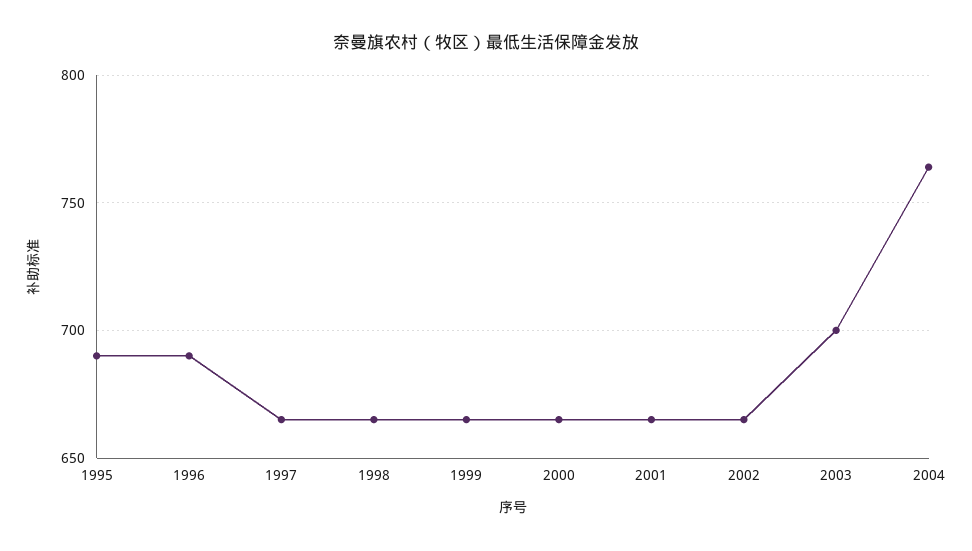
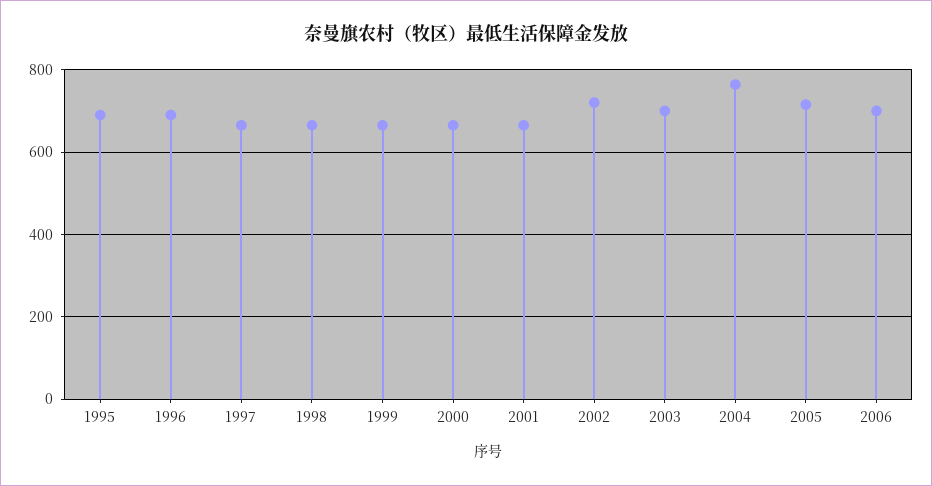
2002: 665 -> 720
2005: none -> 720
2006: none -> 700

